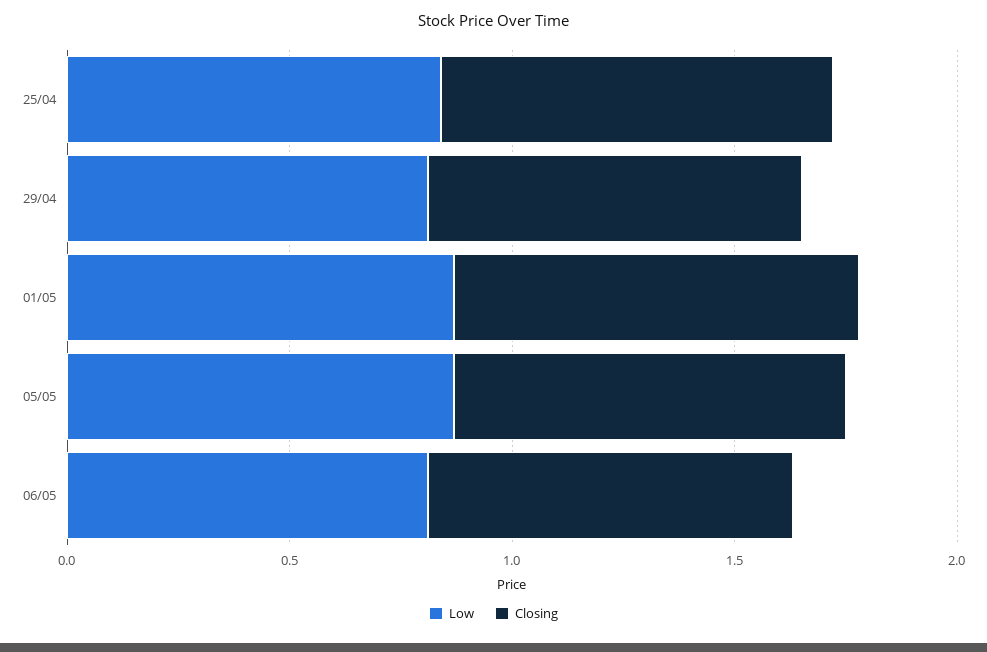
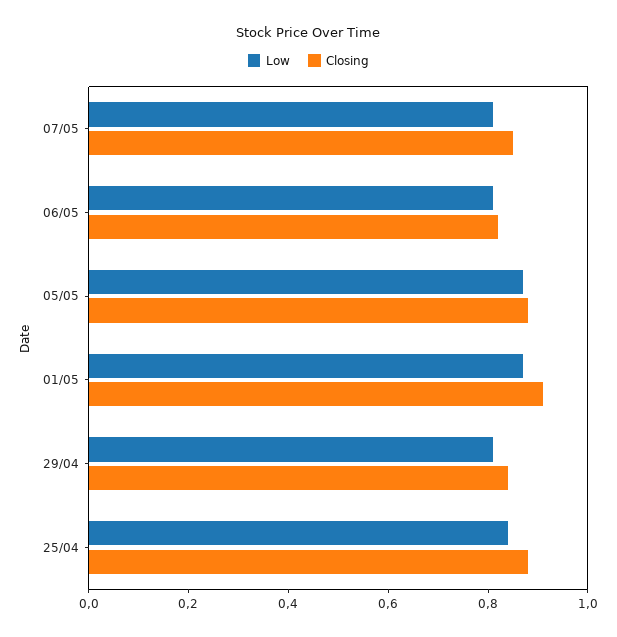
Low, 07/05: none -> 0.8
Closing, 07/05: none -> 0.85

